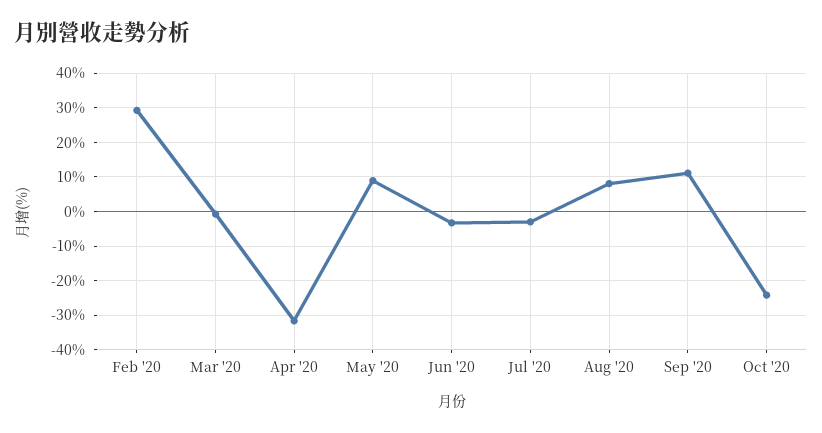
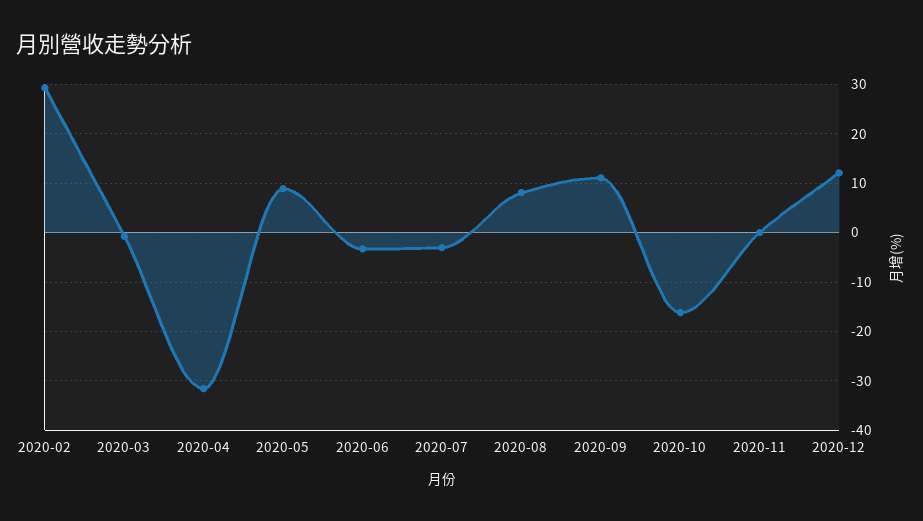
Oct '20: -24 -> -16
2020-11: none -> 0
2020-12: none -> 12

